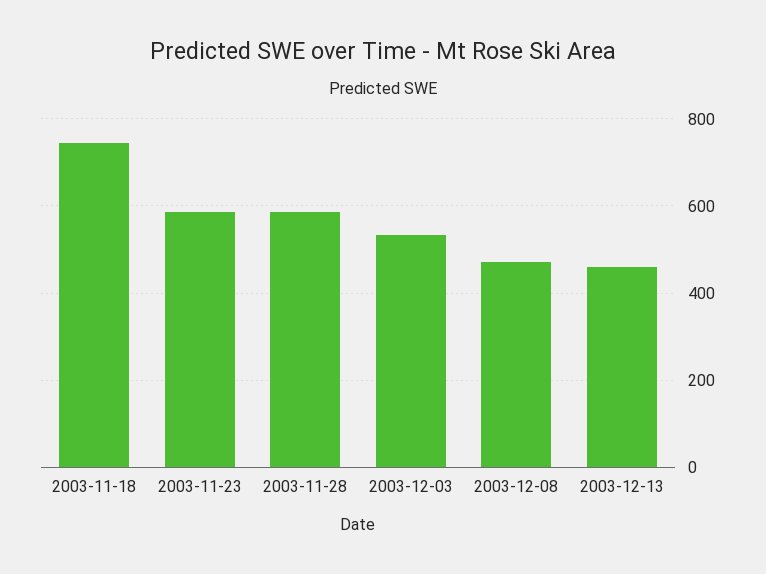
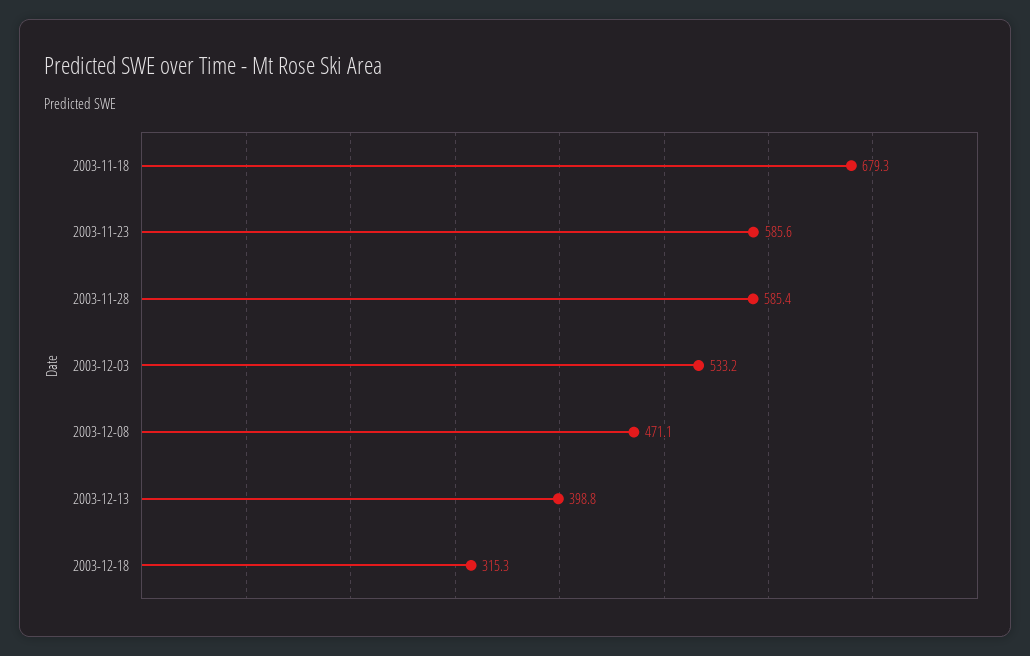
2003-11-18: 740 -> 679.3
2003-12-13: 460 -> 398.8
2003-12-18: none -> 315.3

